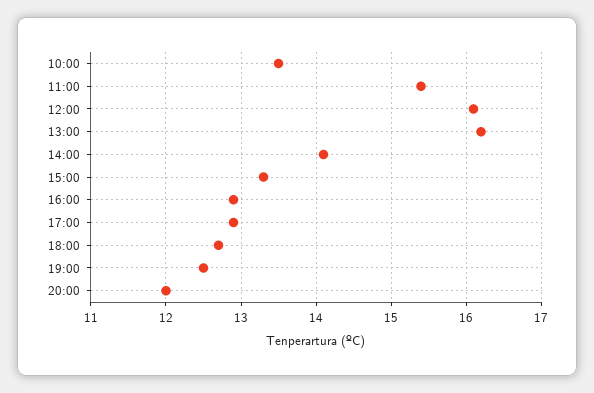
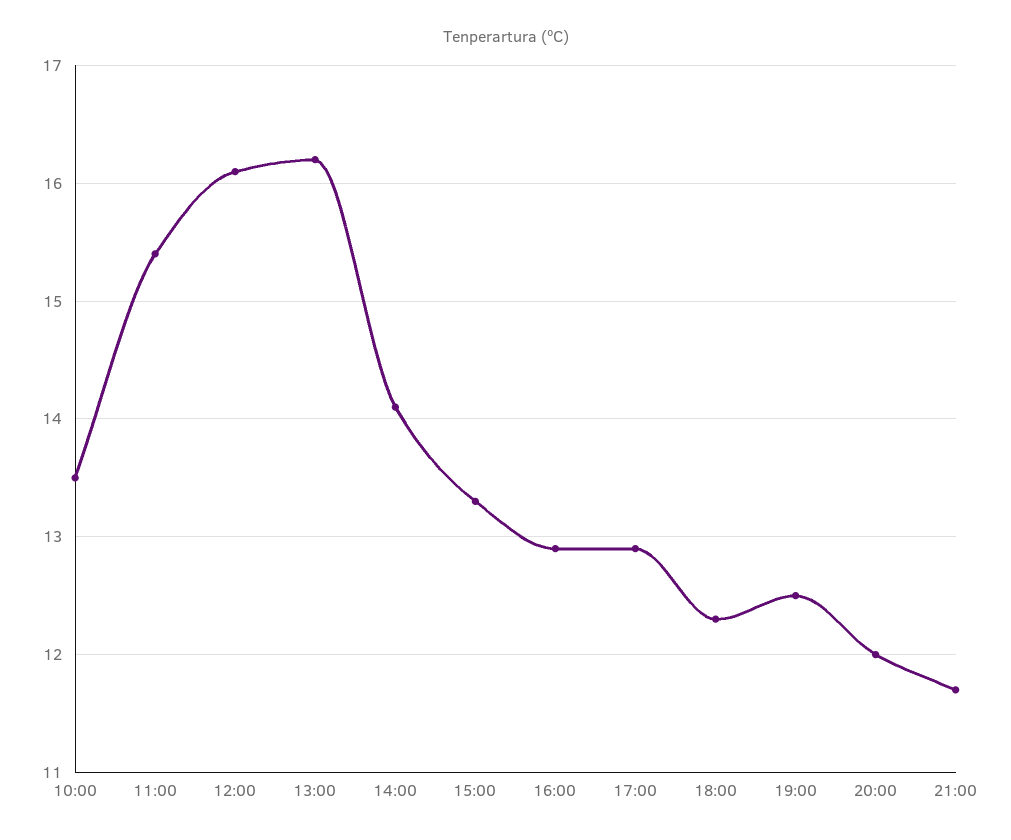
18:00: 12.7 -> 12.3
21:00: none -> 11.7

